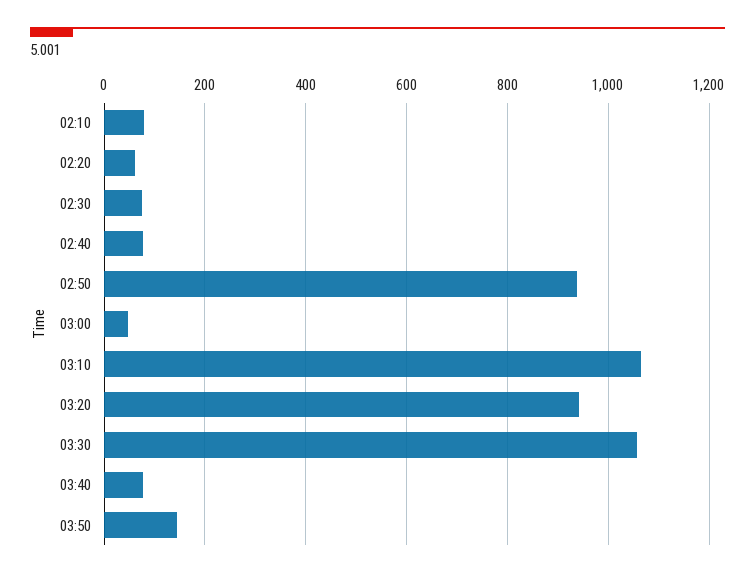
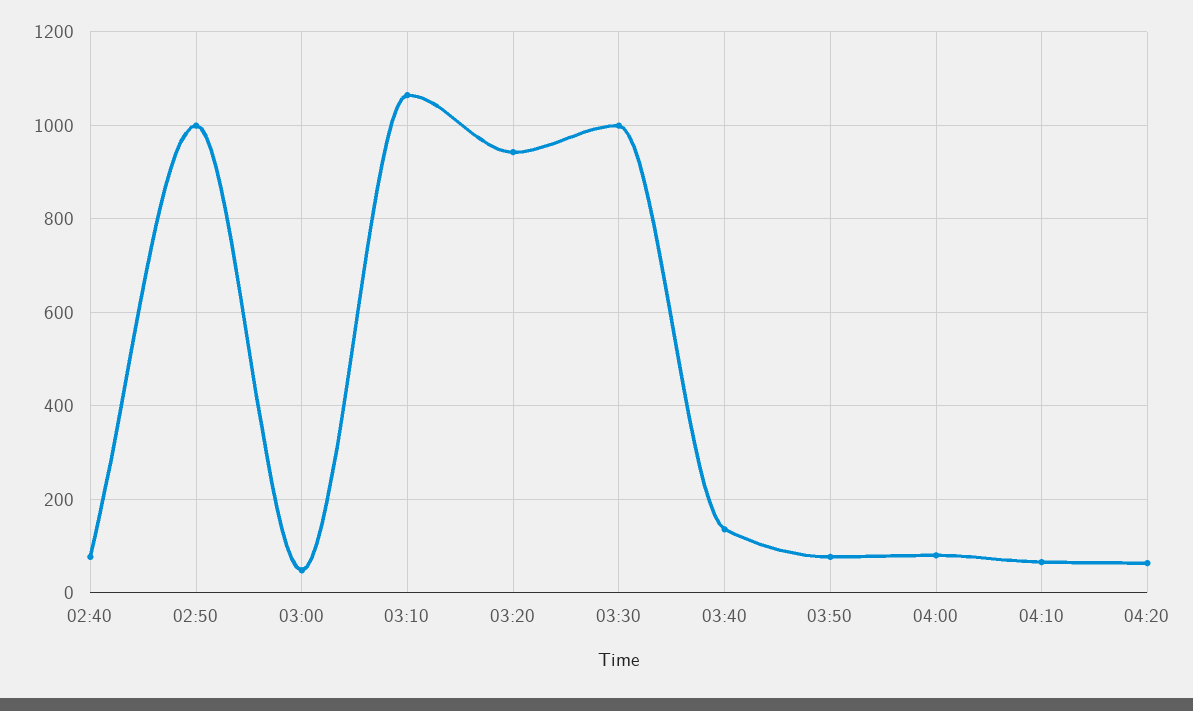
02:10: 80 -> none
02:20: 60 -> none
02:30: 80 -> none
02:50: 940 -> 1000
03:30: 1060 -> 1000
03:40: 80 -> 140
03:50: 140 -> 80
04:00: none -> 80
04:10: none -> 60
04:20: none -> 60

